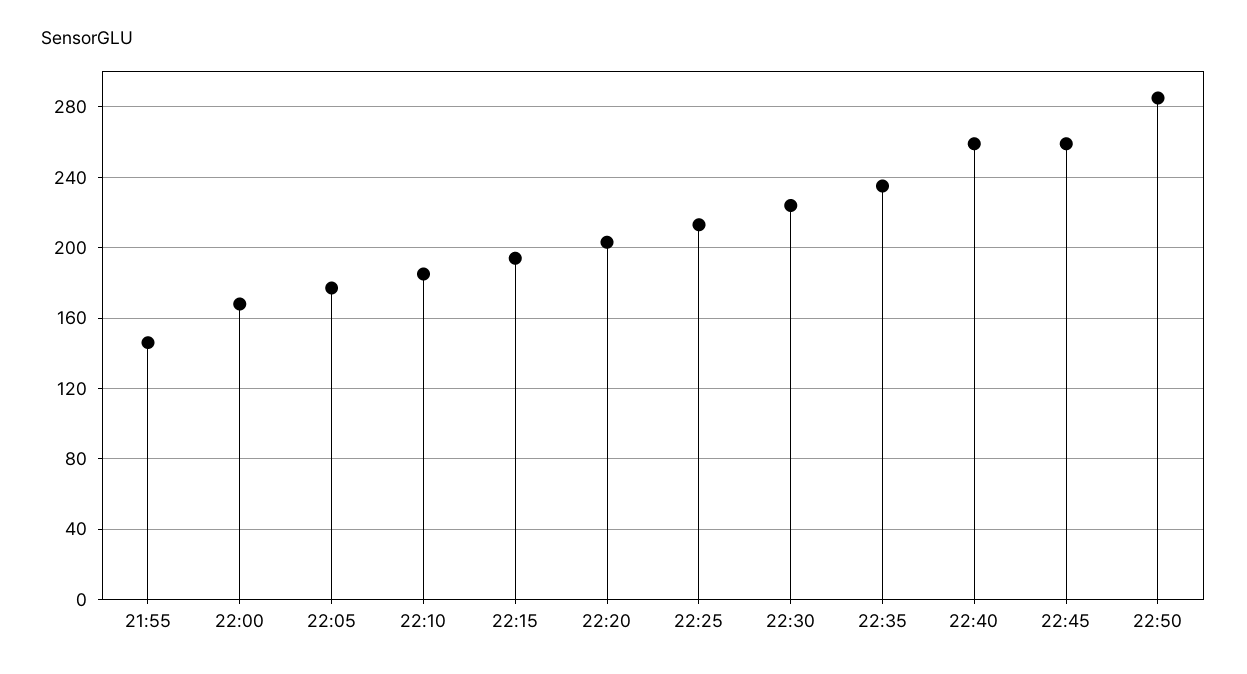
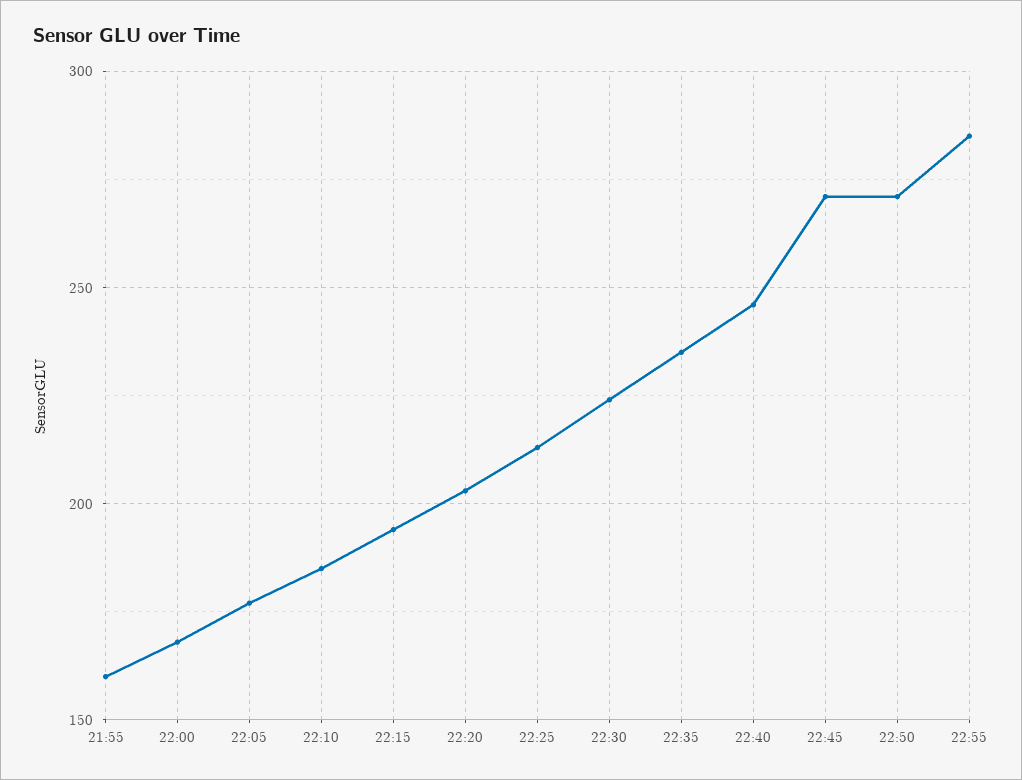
21:55: 145 -> 160
22:40: 260 -> 245
22:45: 260 -> 270
22:50: 285 -> 270
22:55: none -> 285

